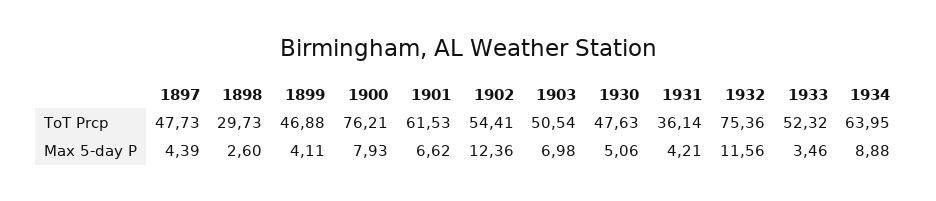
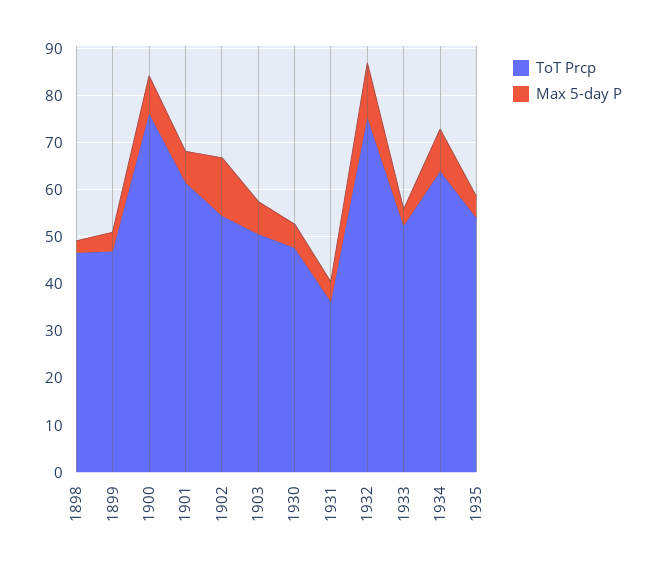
ToT Prcp, 1897: 47.73 -> none
ToT Prcp, 1898: 29.73 -> 46
Max 5-day P, 1897: 4.39 -> none
ToT Prcp, 1935: none -> 54
Max 5-day P, 1935: none -> 4

